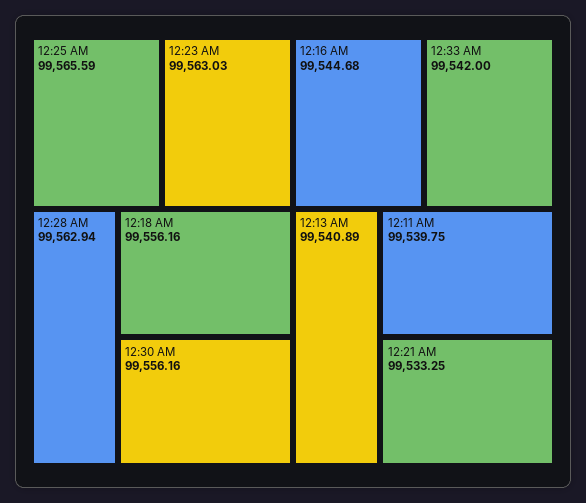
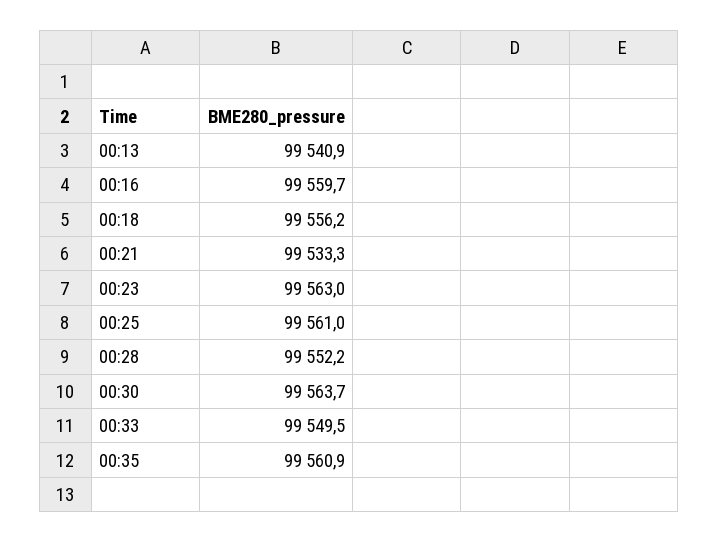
12:25 AM: 99565.59 -> 99561
12:28 AM: 99562.94 -> 99552.2
12:30 AM: 99556.16 -> 99563.7
12:16 AM: 99544.68 -> 99559.7
12:33 AM: 99542 -> 99549.5
12:11 AM: 99539.75 -> none
00:35: none -> 99560.9

